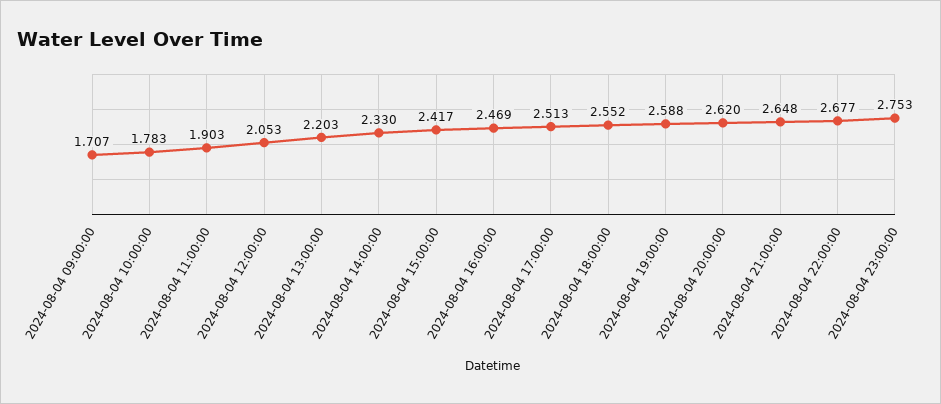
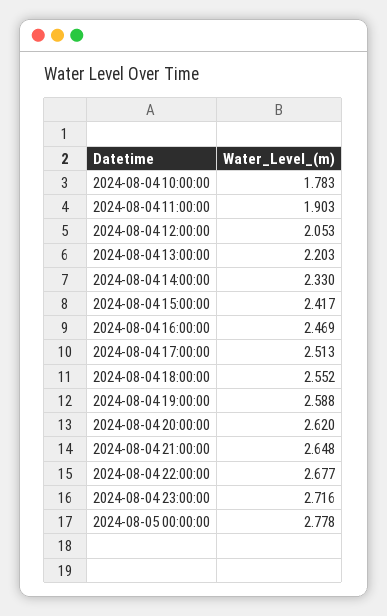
2024-08-04 09:00:00: 1.707 -> none
2024-08-04 23:00:00: 2.753 -> 2.716
2024-08-05 00:00:00: none -> 2.778

